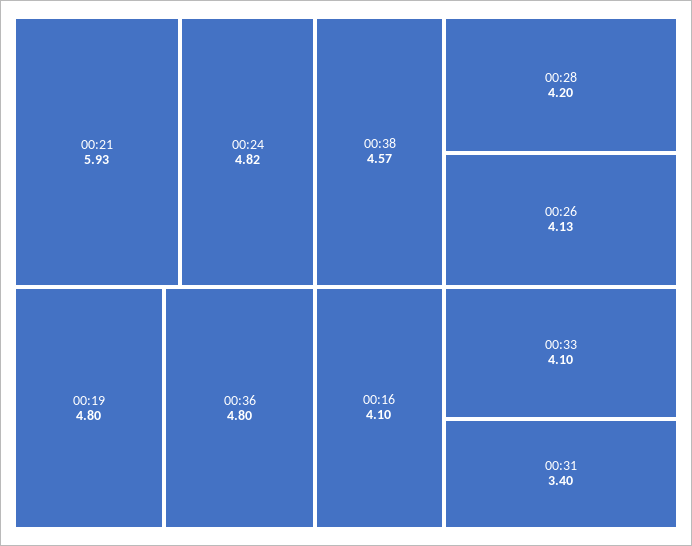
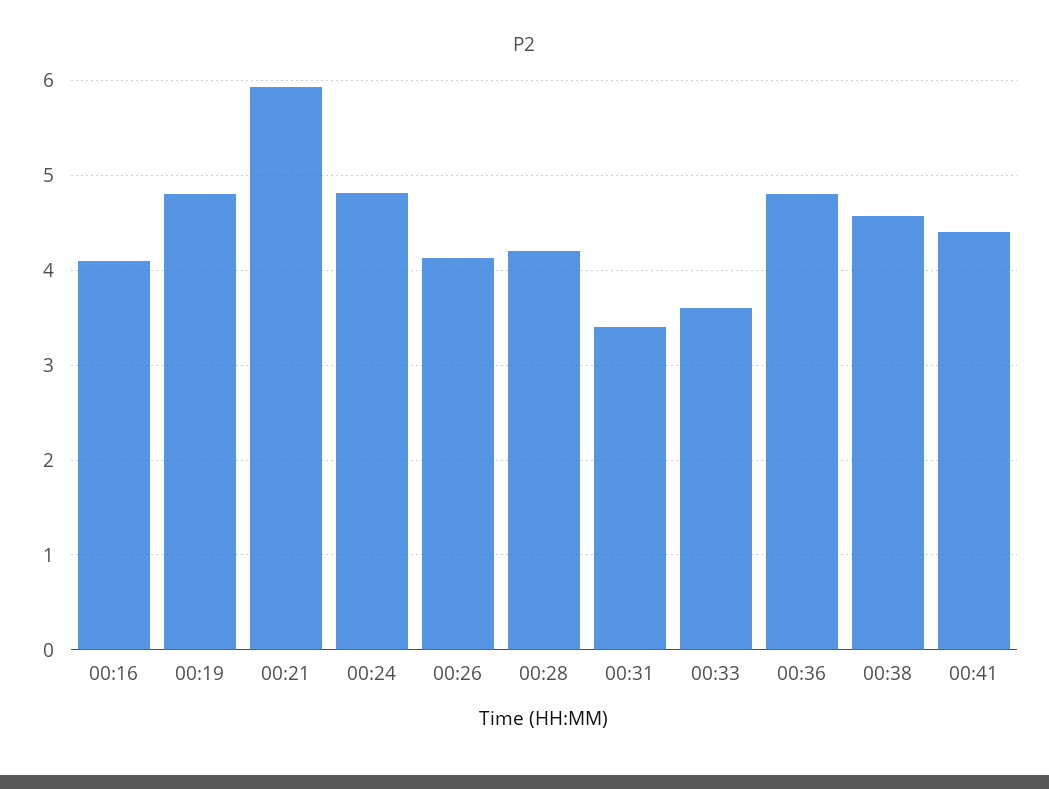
00:33: 4.1 -> 3.6
00:41: none -> 4.4

